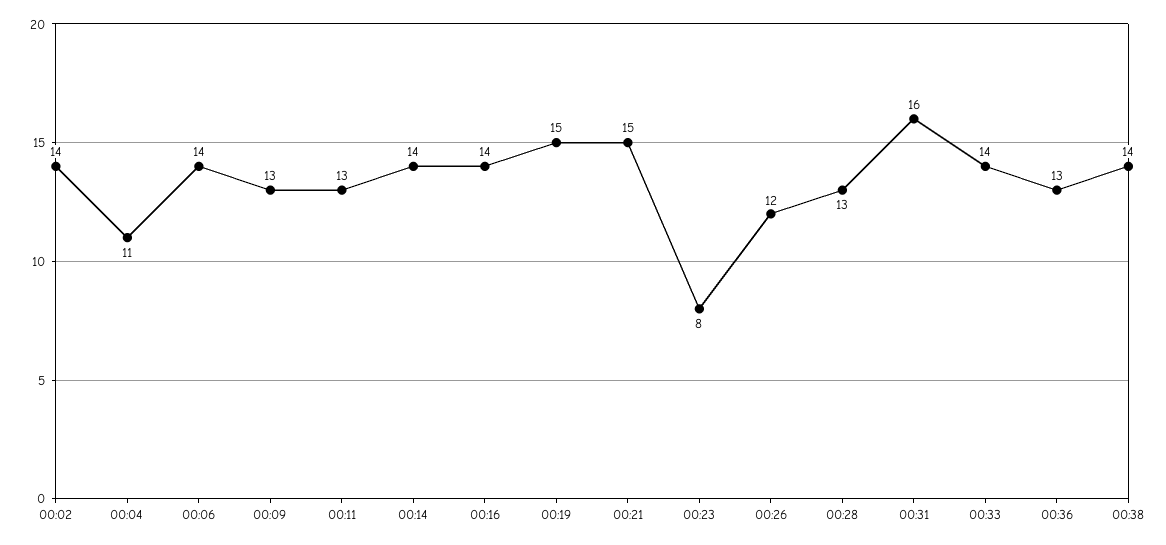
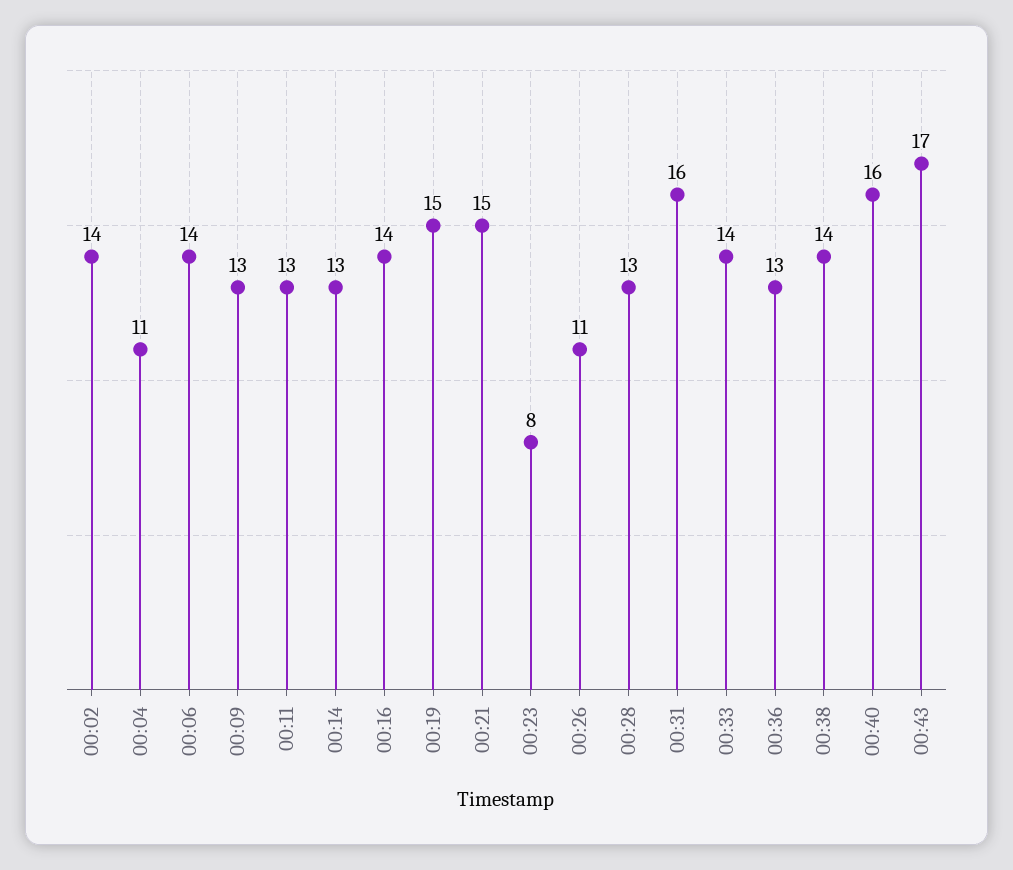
00:14: 14 -> 13
00:26: 12 -> 11
00:40: none -> 16
00:43: none -> 17

